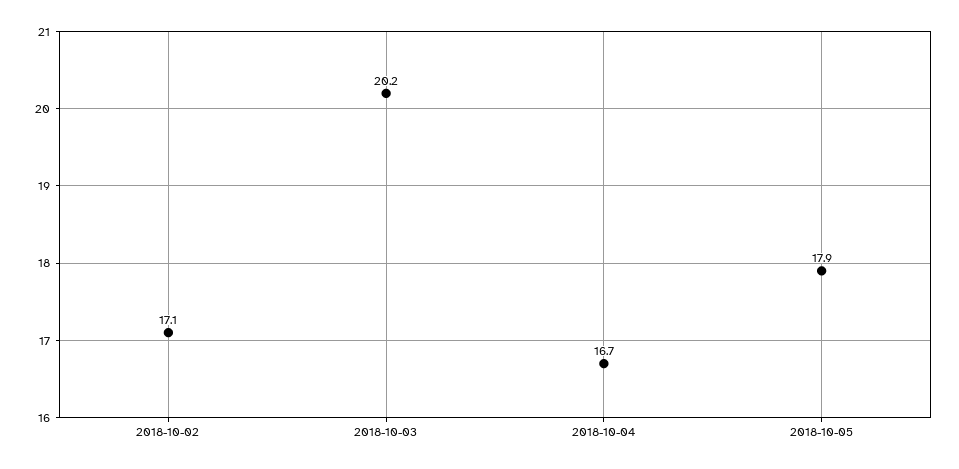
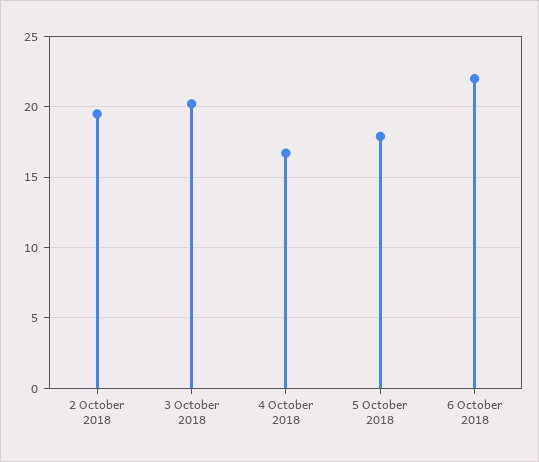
2018-10-02: 17.1 -> 19.5
6 October 2018: none -> 22

